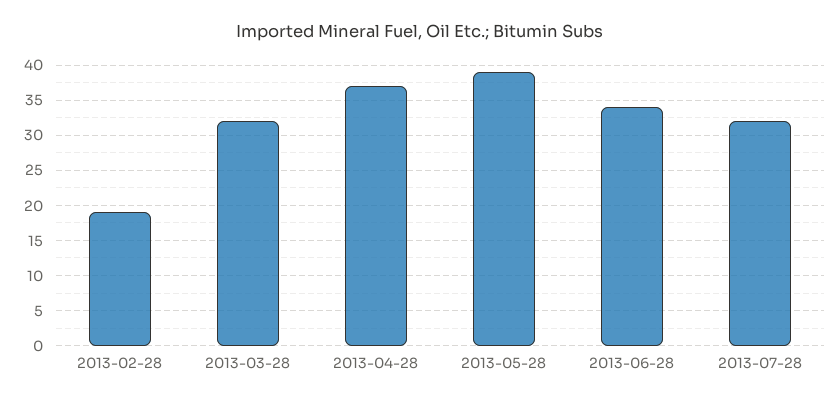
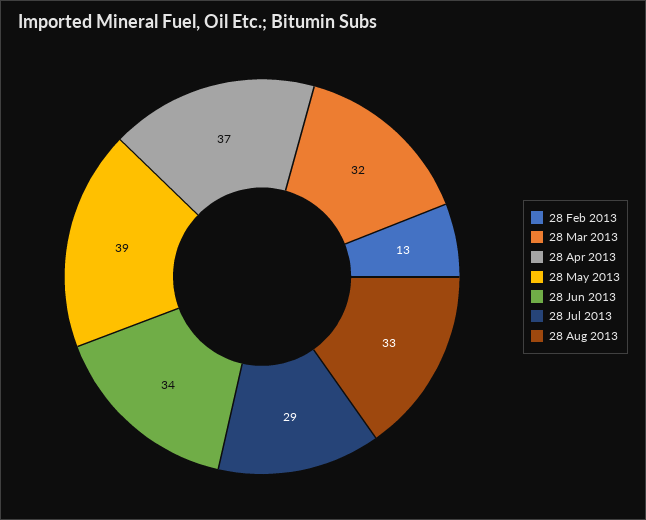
2013-02-28: 19 -> 13
2013-07-28: 32 -> 29
28 Aug 2013: none -> 33

